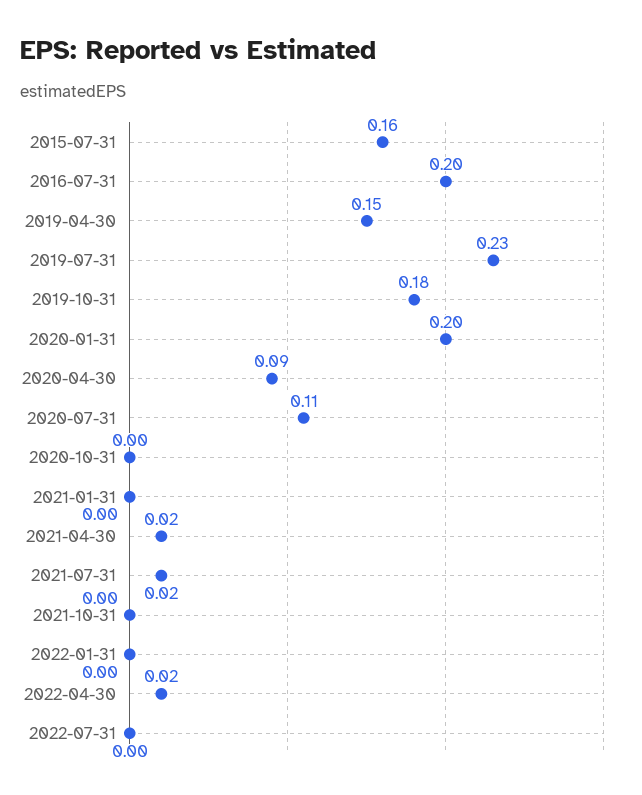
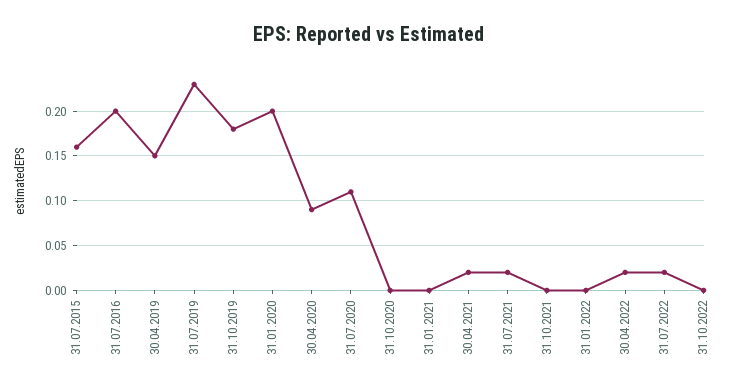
2022-07-31: 0 -> 0.02
31.10.2022: none -> 0

